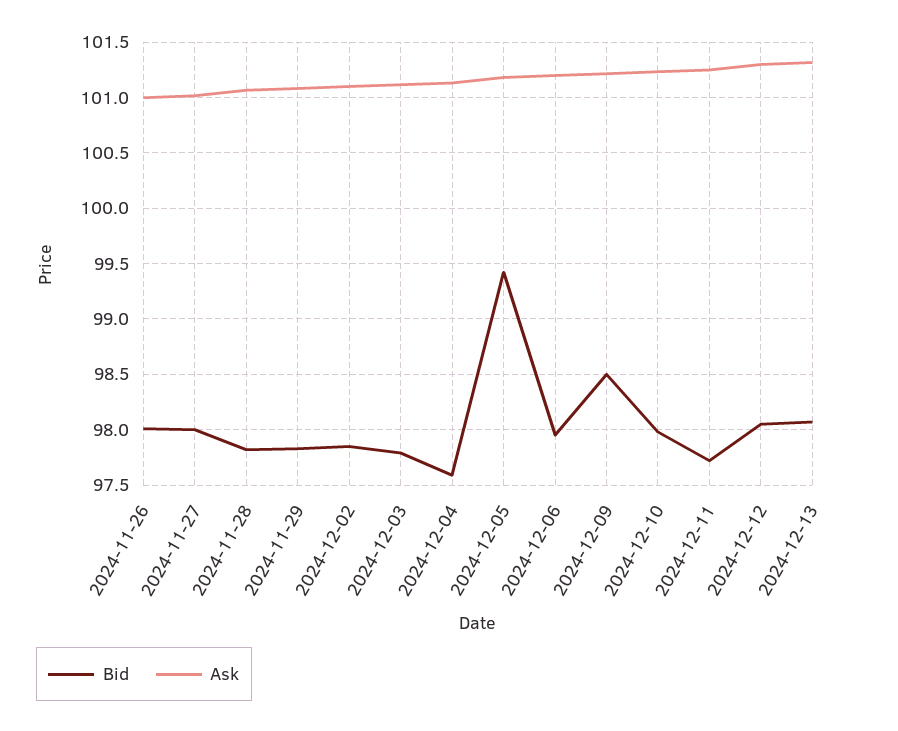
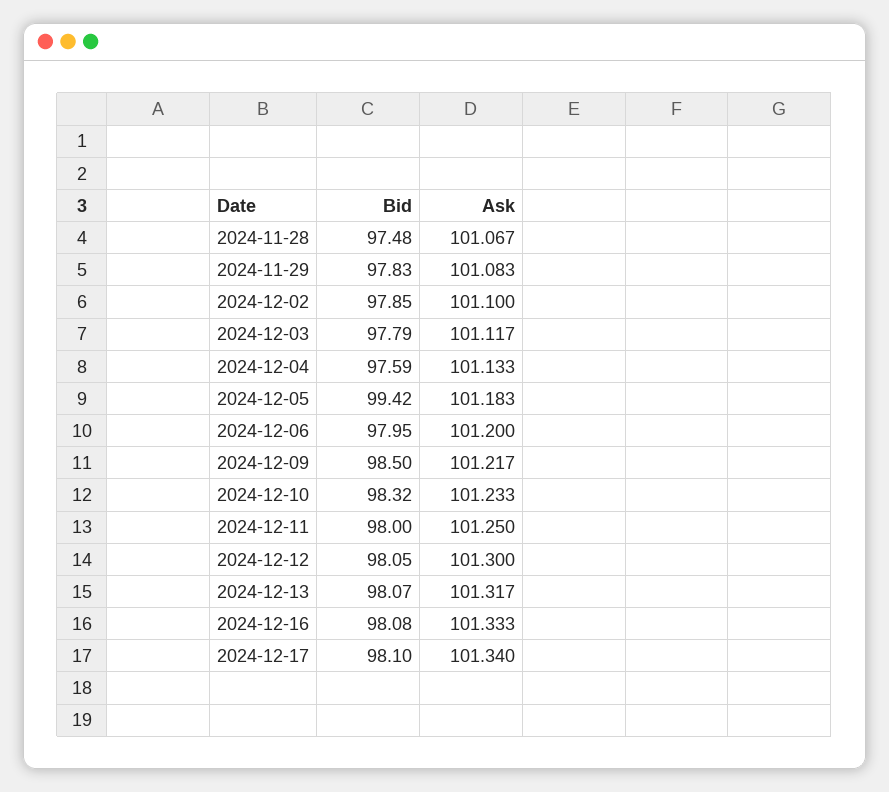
Bid, 2024-11-26: 98 -> none
Ask, 2024-11-26: 101 -> none
Bid, 2024-11-27: 98 -> none
Ask, 2024-11-27: 101 -> none
Bid, 2024-11-28: 97.8 -> 97.48
Bid, 2024-12-10: 98 -> 98.32
Bid, 2024-12-11: 97.7 -> 98
Bid, 2024-12-16: none -> 98.08
Ask, 2024-12-16: none -> 101.333
Bid, 2024-12-17: none -> 98.1
Ask, 2024-12-17: none -> 101.34

